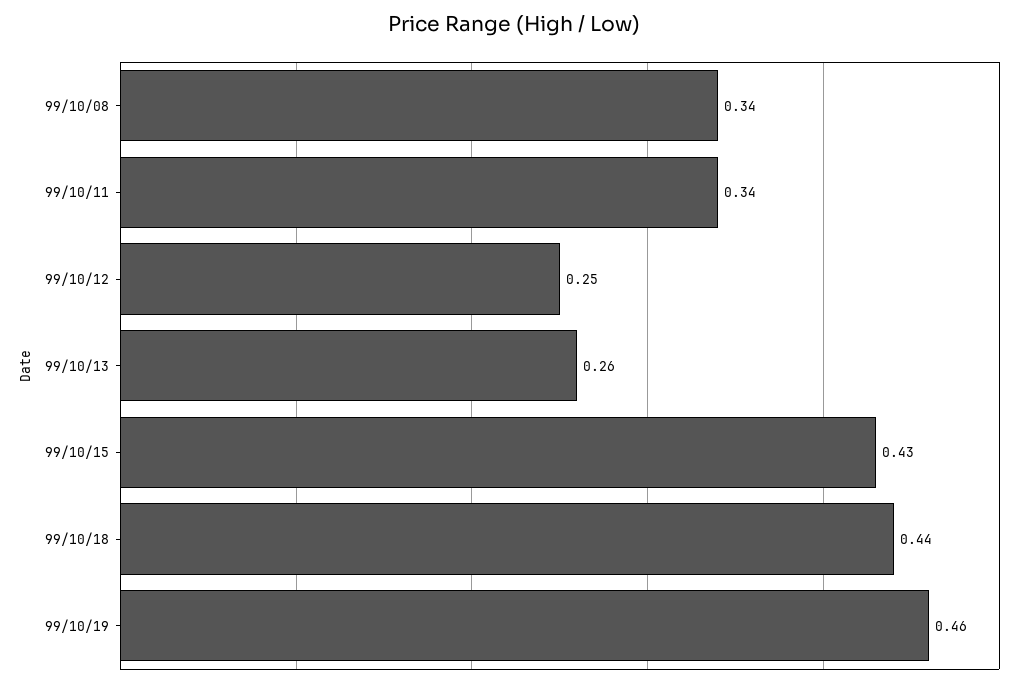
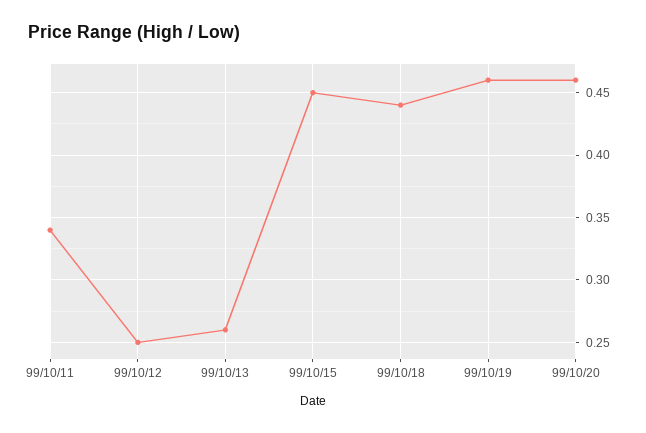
99/10/08: 0.34 -> none
99/10/15: 0.43 -> 0.45
99/10/20: none -> 0.46

